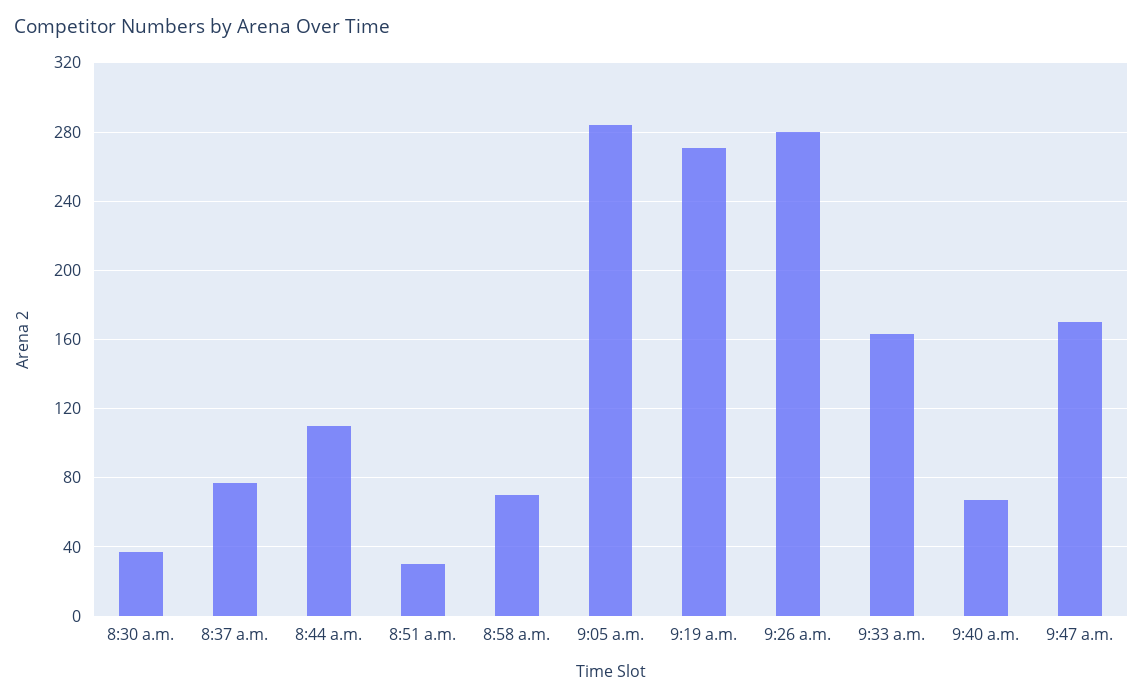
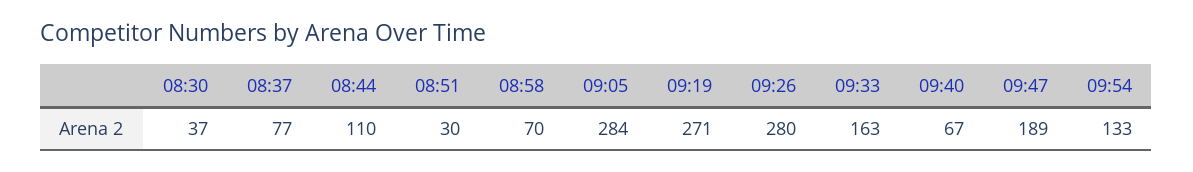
9:47 a.m.: 170 -> 189
09:54: none -> 133

